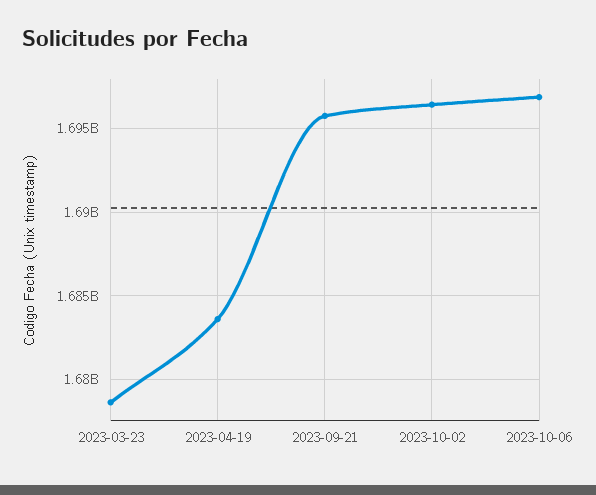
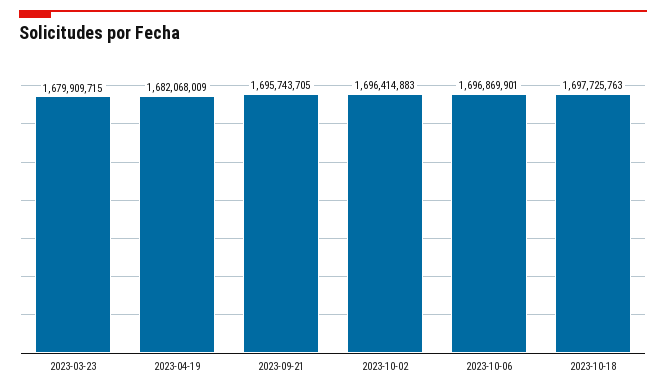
2023-03-23: 1678500000 -> 1679909715
2023-04-19: 1683500000 -> 1682068009
2023-10-18: none -> 1697725763

